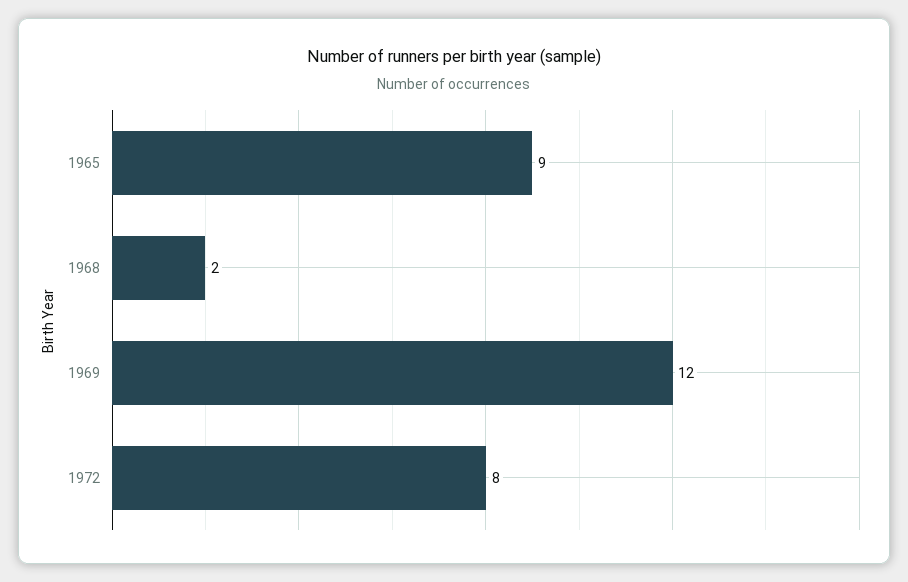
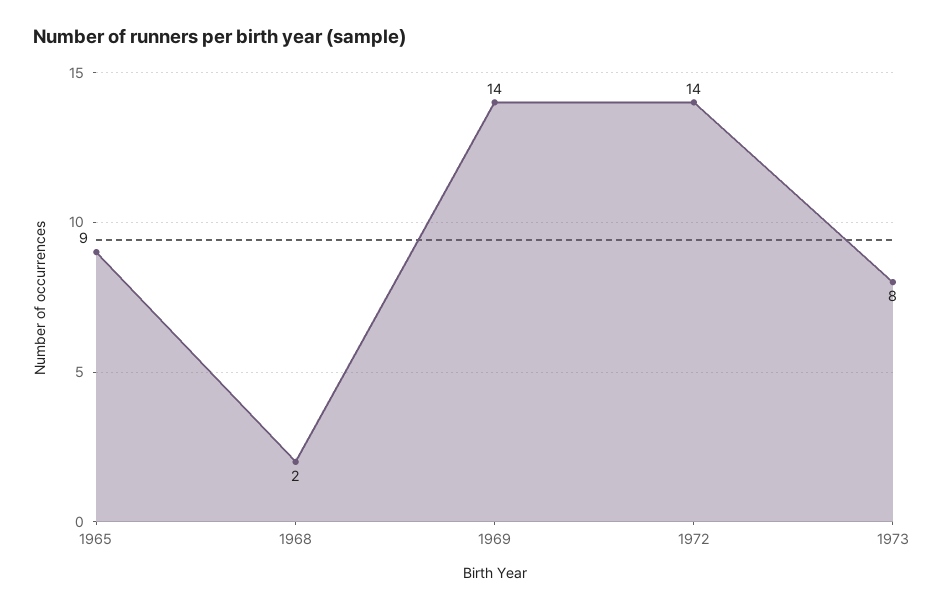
1969: 12 -> 14
1972: 8 -> 14
1973: none -> 8

